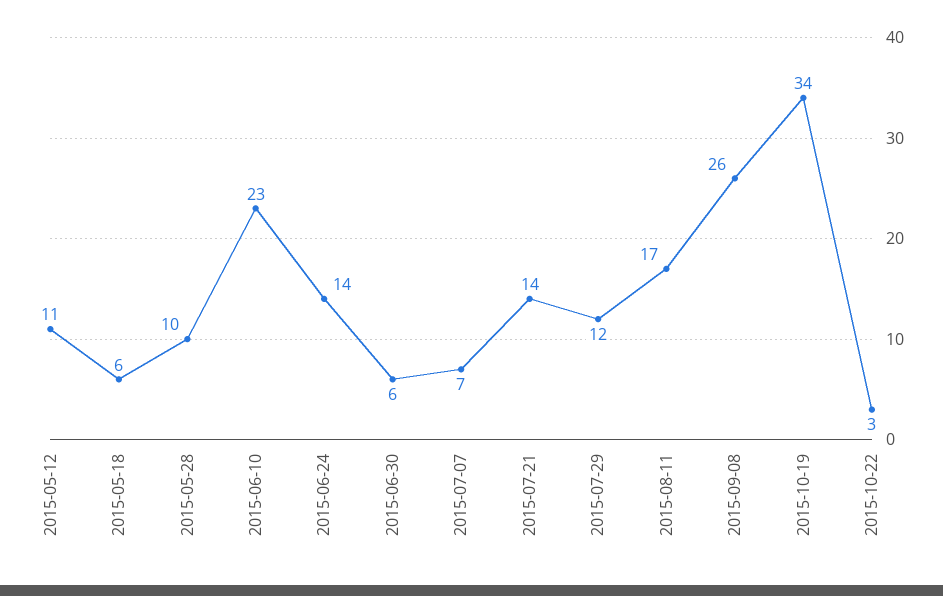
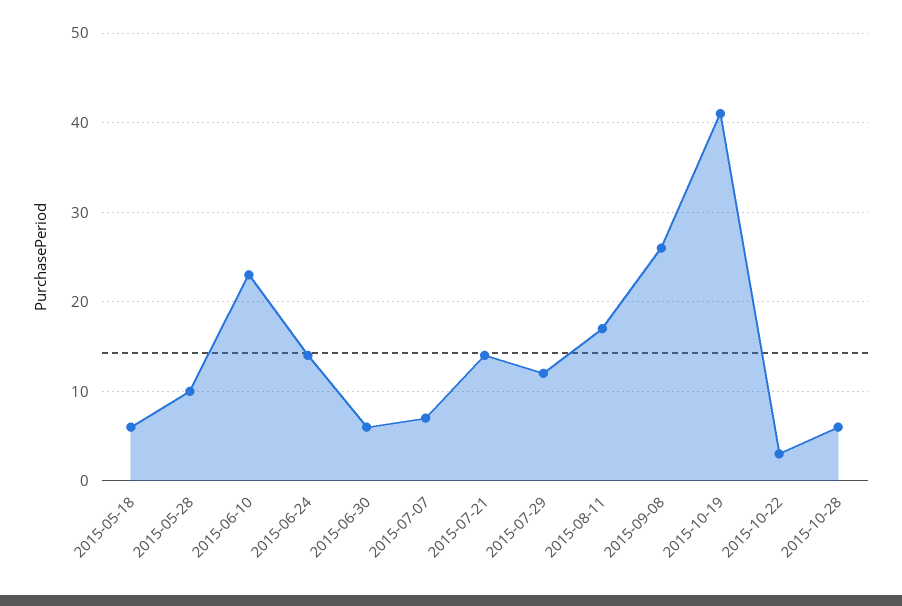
2015-05-12: 11 -> none
2015-10-19: 34 -> 41
2015-10-28: none -> 6

